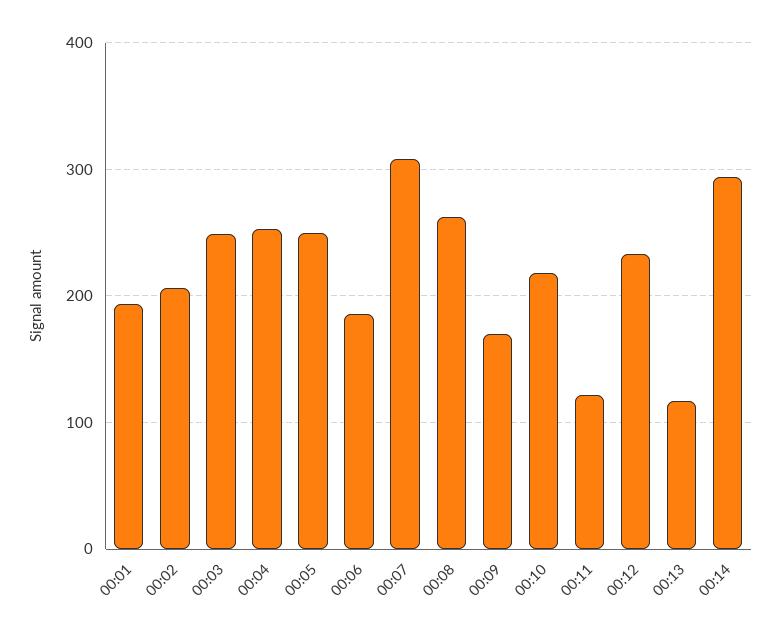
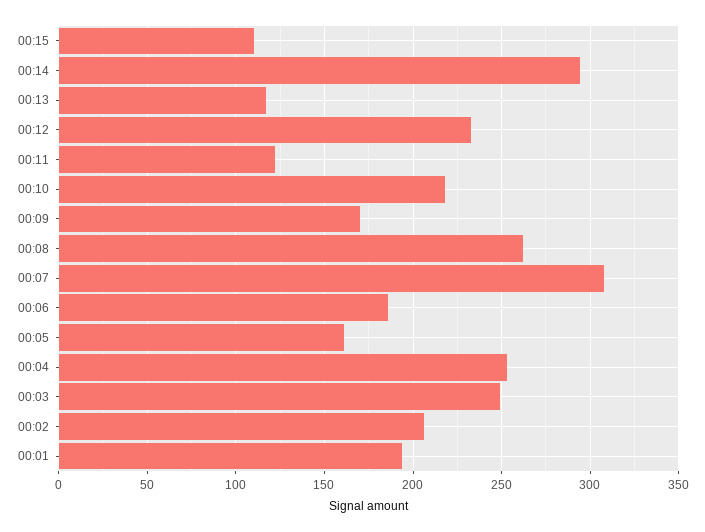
00:05: 250 -> 160
00:15: none -> 110

